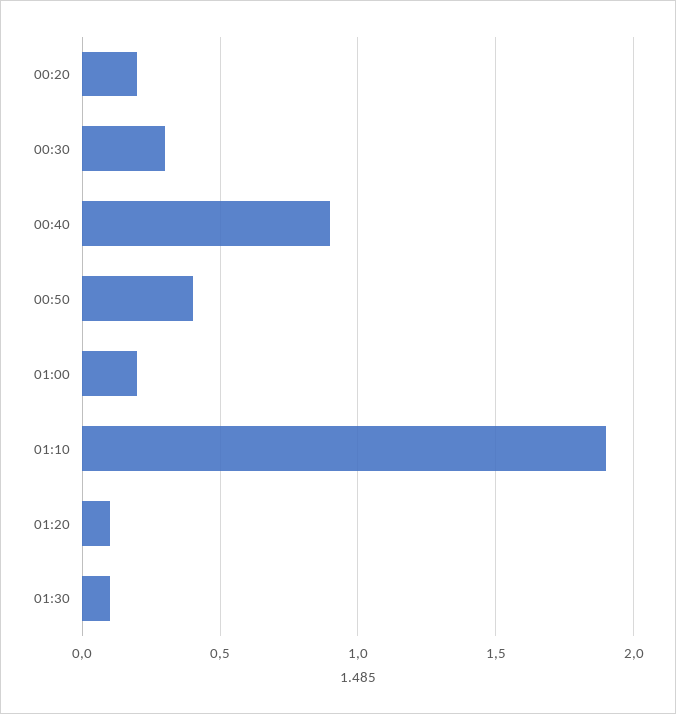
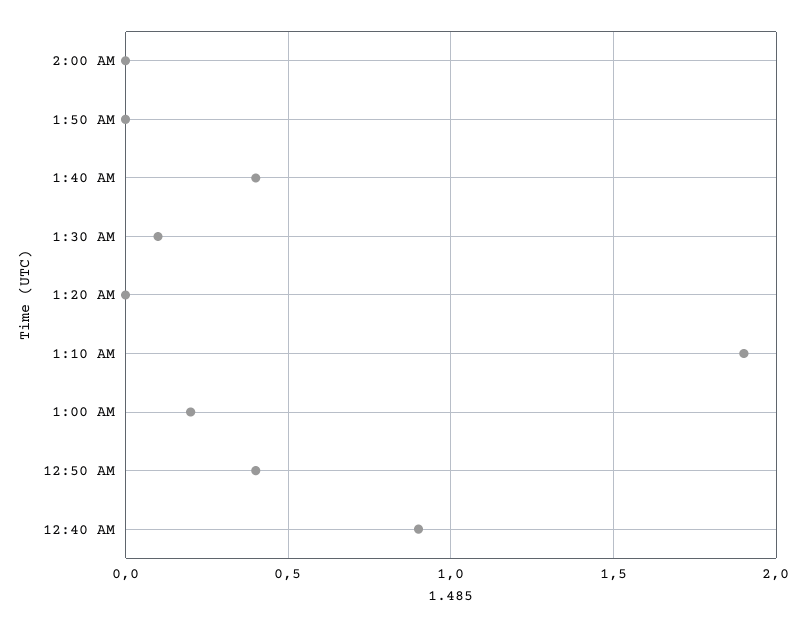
00:20: 0.2 -> none
00:30: 0.3 -> none
01:20: 0.1 -> 0
2:00 AM: none -> 0
1:50 AM: none -> 0
1:40 AM: none -> 0.4

